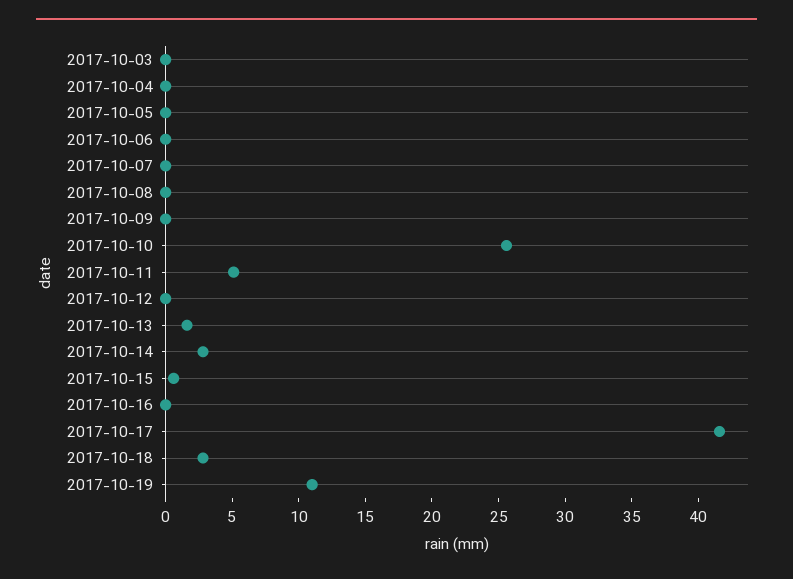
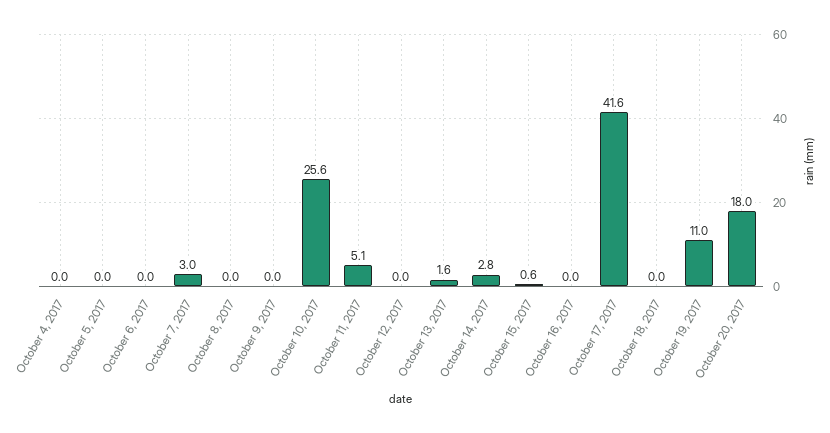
2017-10-03: 0 -> none
2017-10-07: 0 -> 3
2017-10-18: 3 -> 0
October 20, 2017: none -> 18

